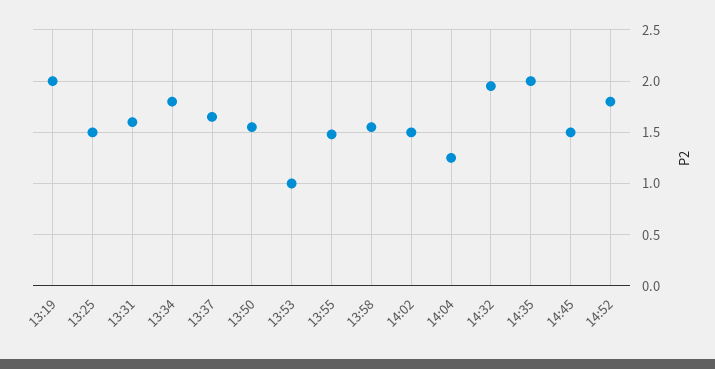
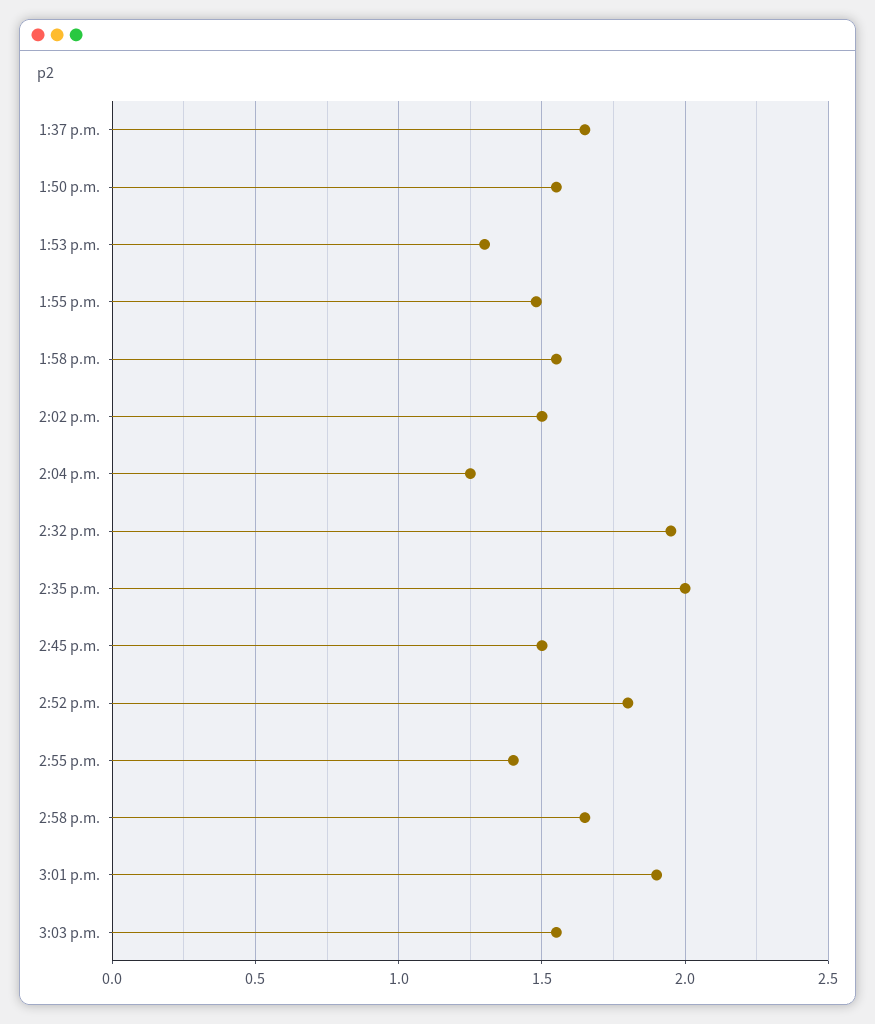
13:19: 2 -> none
13:25: 1.5 -> none
13:31: 1.6 -> none
13:34: 1.8 -> none
13:53: 1 -> 1.3
2:55 p.m.: none -> 1.4
2:58 p.m.: none -> 1.65
3:01 p.m.: none -> 1.9
3:03 p.m.: none -> 1.55

